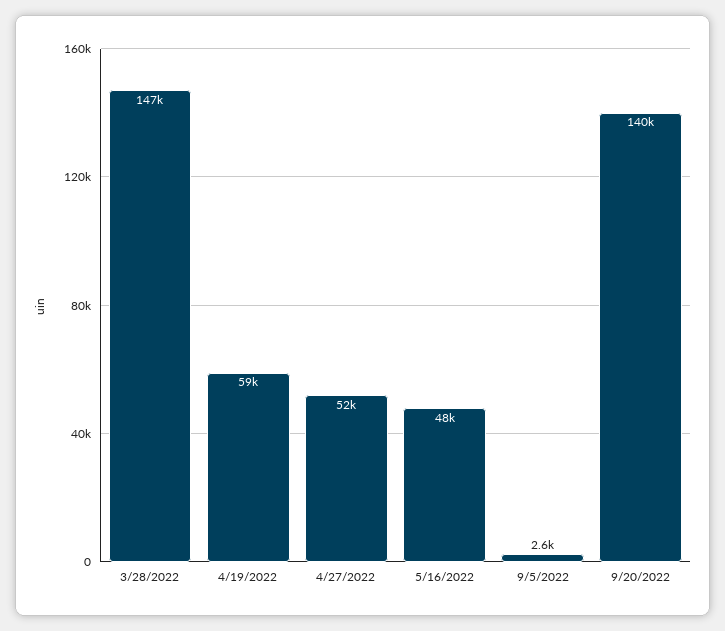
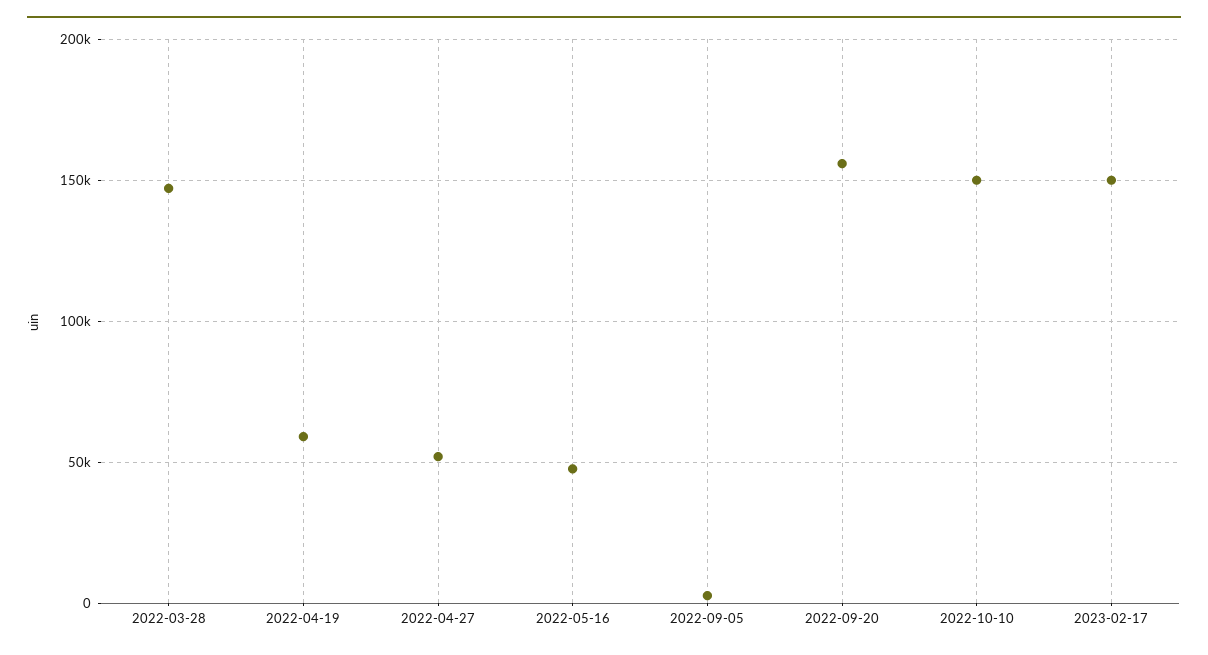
9/20/2022: 140000 -> 155000
2022-10-10: none -> 150000
2023-02-17: none -> 150000

